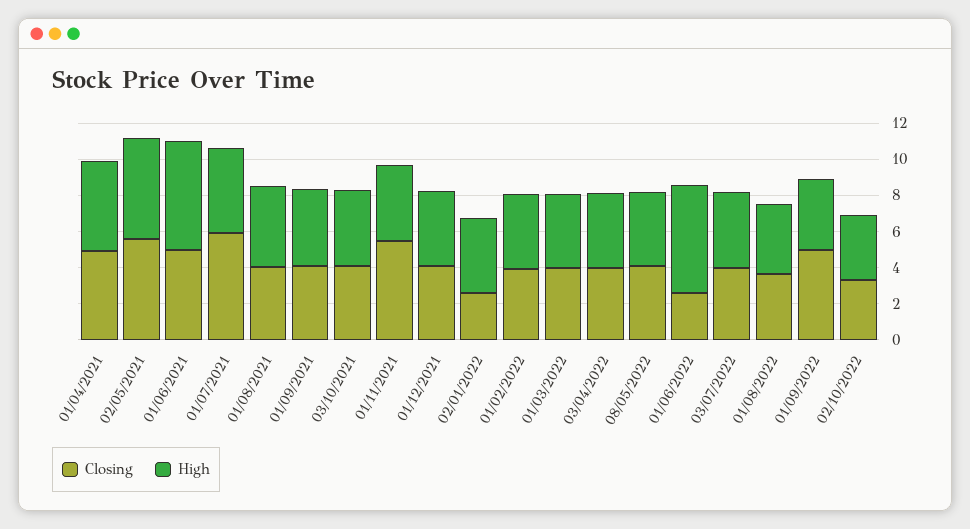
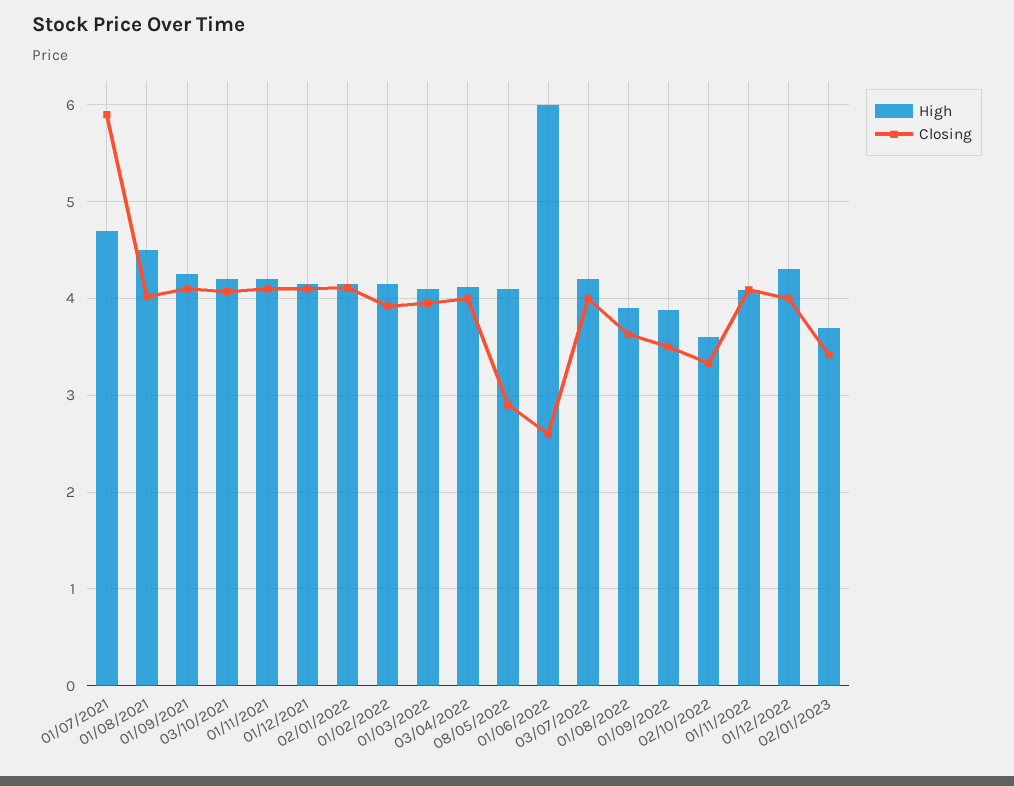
Closing, 01/04/2021: 5 -> none
High, 01/04/2021: 5 -> none
Closing, 02/05/2021: 5.5 -> none
High, 02/05/2021: 5.5 -> none
Closing, 01/06/2021: 5 -> none
High, 01/06/2021: 6 -> none
Closing, 01/11/2021: 5.5 -> 4.1
Closing, 02/01/2022: 2.5 -> 4.1
Closing, 08/05/2022: 4 -> 2.9
Closing, 01/09/2022: 5 -> 3.5
High, 01/11/2022: none -> 4.1
Closing, 01/11/2022: none -> 4.1
High, 01/12/2022: none -> 4.3
Closing, 01/12/2022: none -> 4
High, 02/01/2023: none -> 3.7
Closing, 02/01/2023: none -> 3.4

